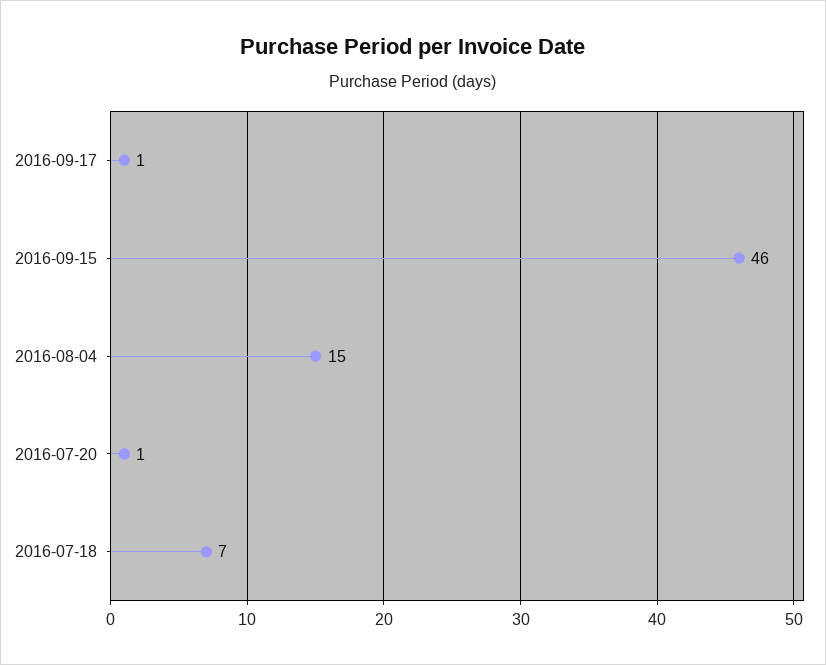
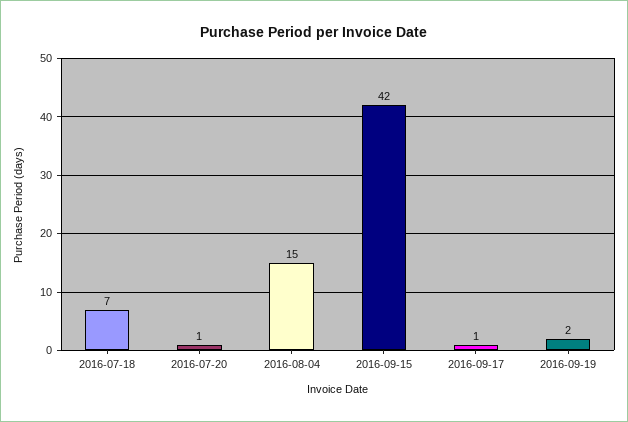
2016-09-15: 46 -> 42
2016-09-19: none -> 2

